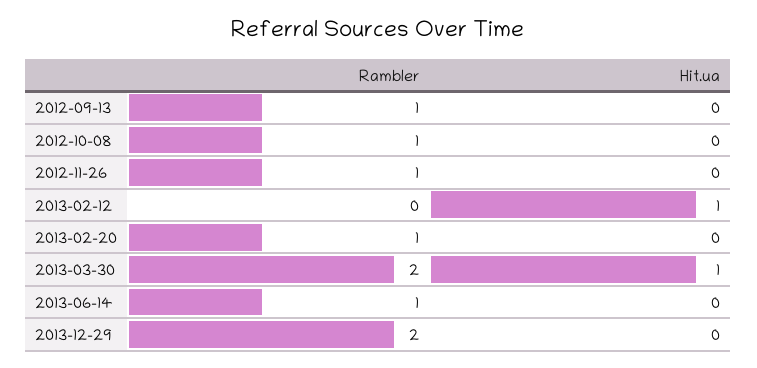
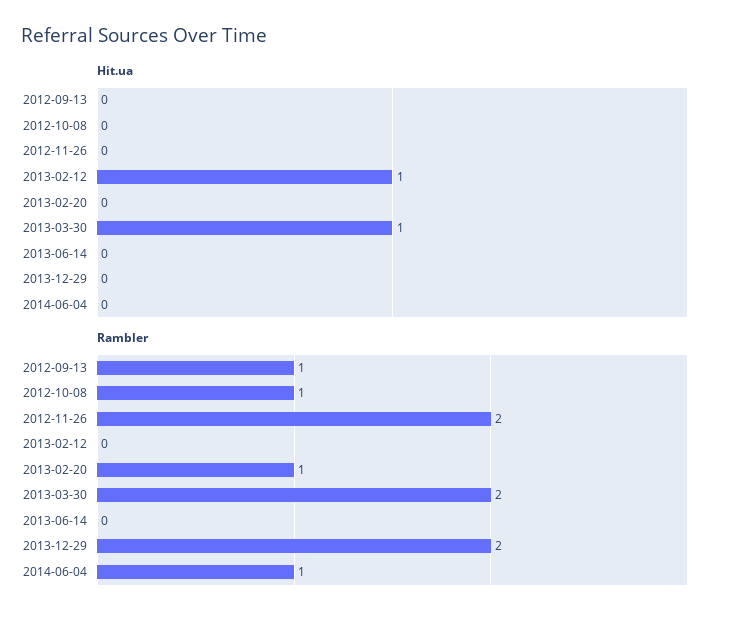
Rambler, 2012-11-26: 1 -> 2
Rambler, 2013-06-14: 1 -> 0
Hit.ua, 2014-06-04: none -> 0
Rambler, 2014-06-04: none -> 1

